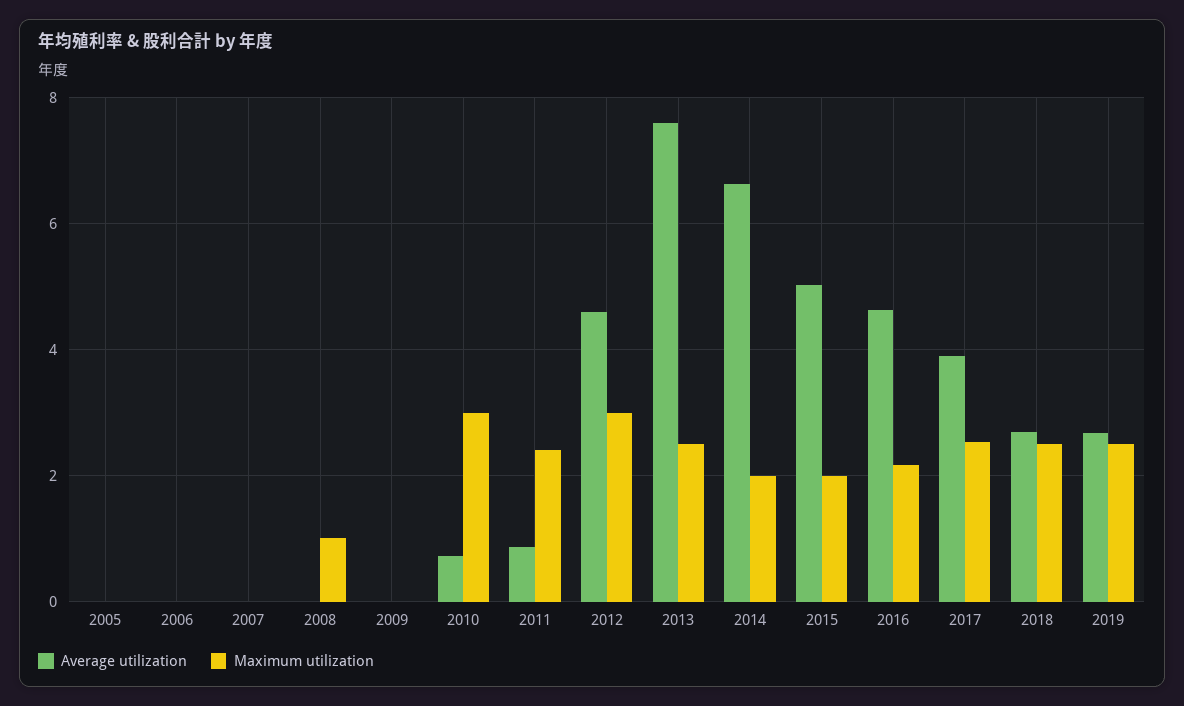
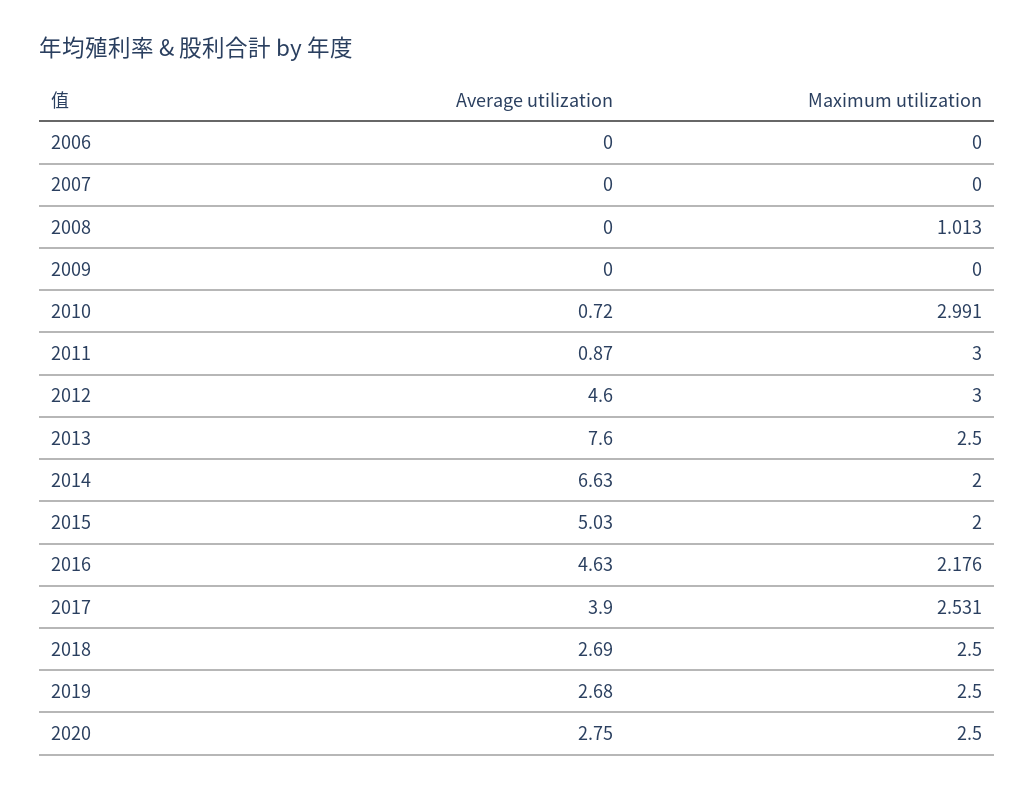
Average utilization, 2005: 0 -> none
Maximum utilization, 2005: 0 -> none
Maximum utilization, 2011: 2.4 -> 3
Average utilization, 2020: none -> 2.75
Maximum utilization, 2020: none -> 2.5

